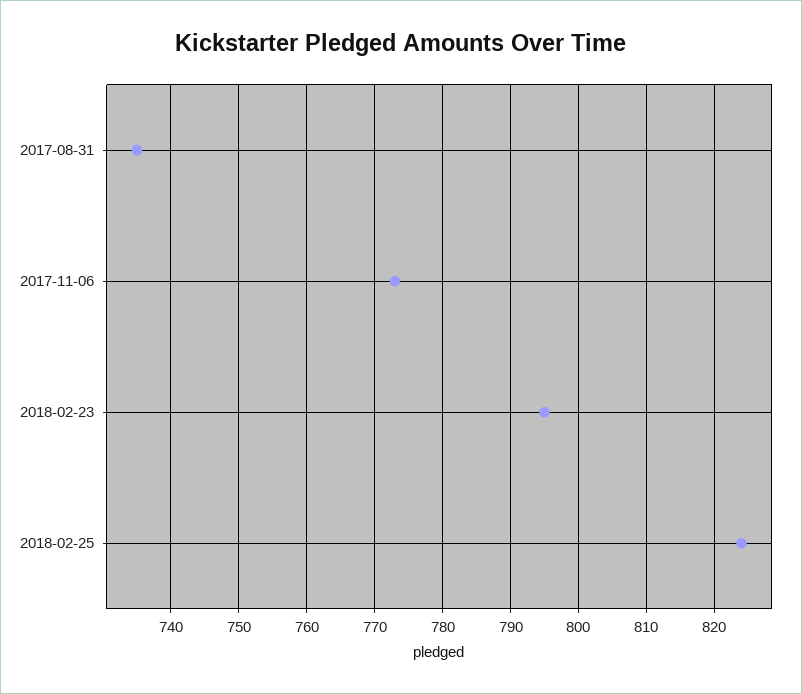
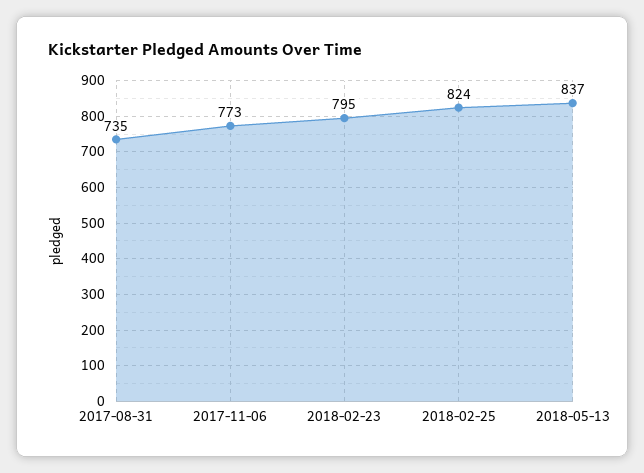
2018-05-13: none -> 837

